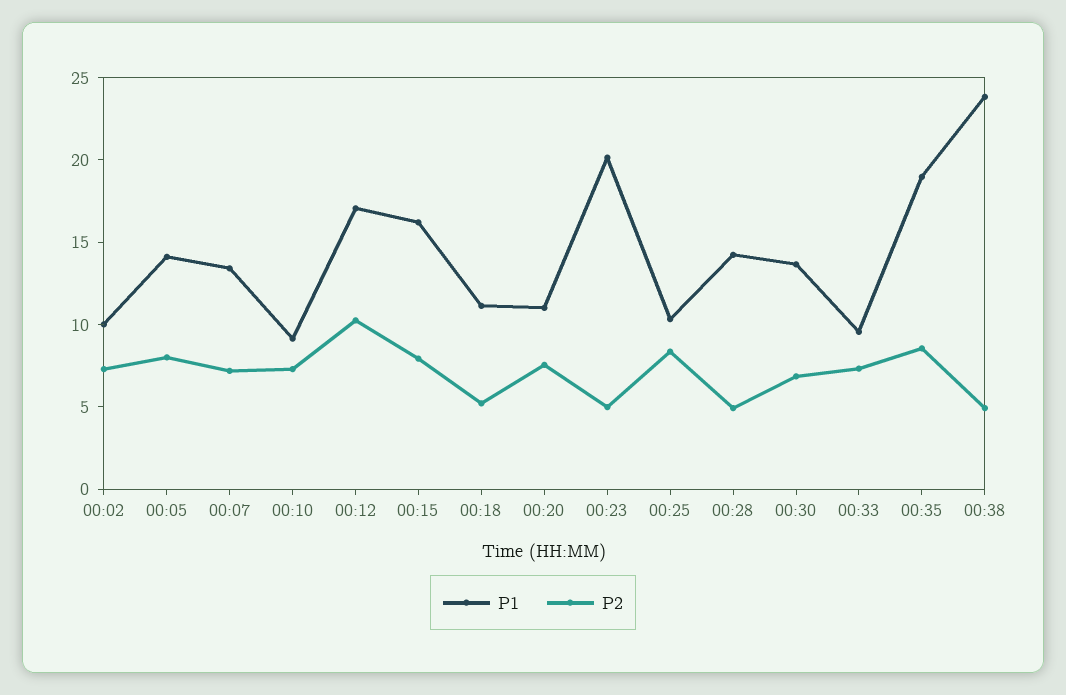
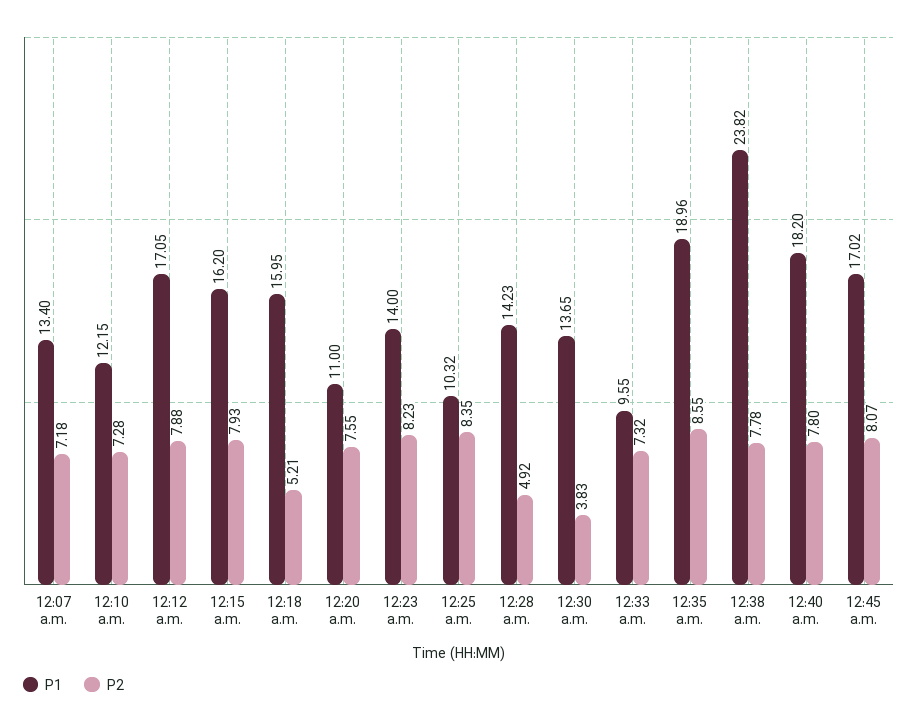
P1, 00:02: 10 -> none
P2, 00:02: 7 -> none
P1, 00:05: 14 -> none
P2, 00:05: 8 -> none
P1, 00:10: 9 -> 12.15
P2, 00:12: 10 -> 7.88
P1, 00:18: 11 -> 15.95
P1, 00:23: 20 -> 14
P2, 00:23: 5 -> 8.23
P2, 00:30: 7 -> 3.83
P2, 00:38: 5 -> 7.78
P1, 12:40 a.m.: none -> 18.2
P2, 12:40 a.m.: none -> 7.8
P1, 12:45 a.m.: none -> 17.02
P2, 12:45 a.m.: none -> 8.07

